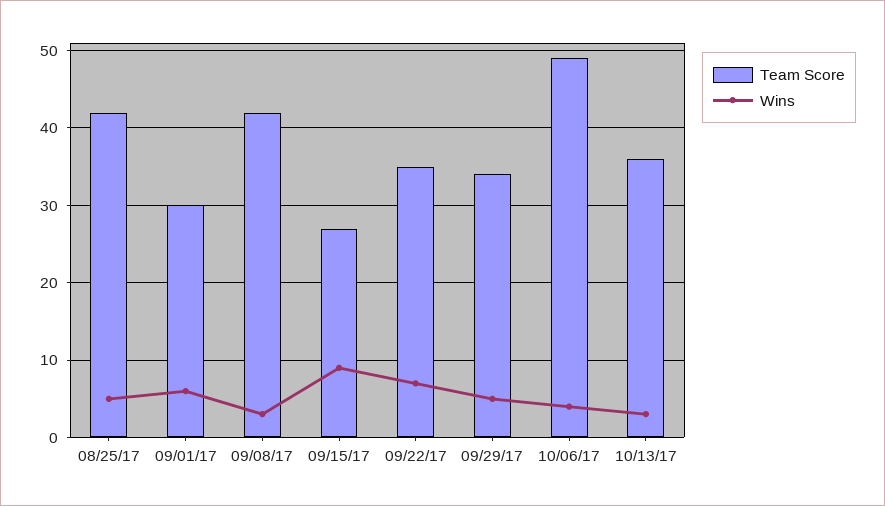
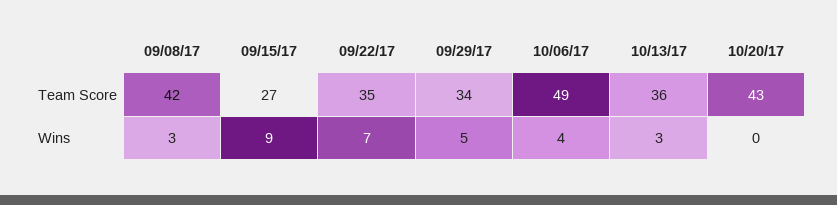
Team Score, 08/25/17: 42 -> none
Wins, 08/25/17: 5 -> none
Team Score, 09/01/17: 30 -> none
Wins, 09/01/17: 6 -> none
Team Score, 10/20/17: none -> 43
Wins, 10/20/17: none -> 0

